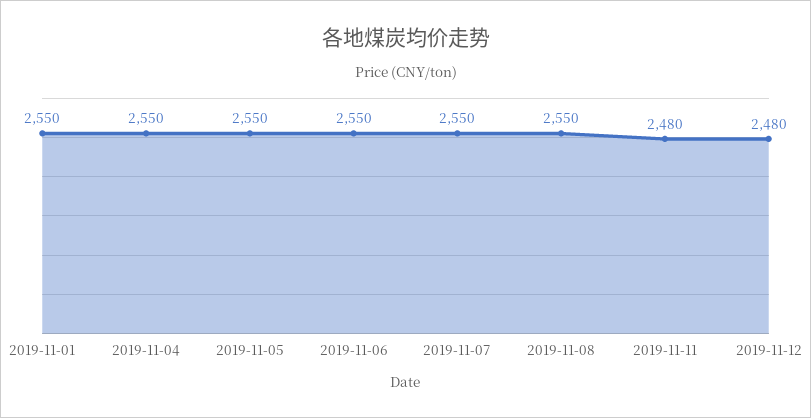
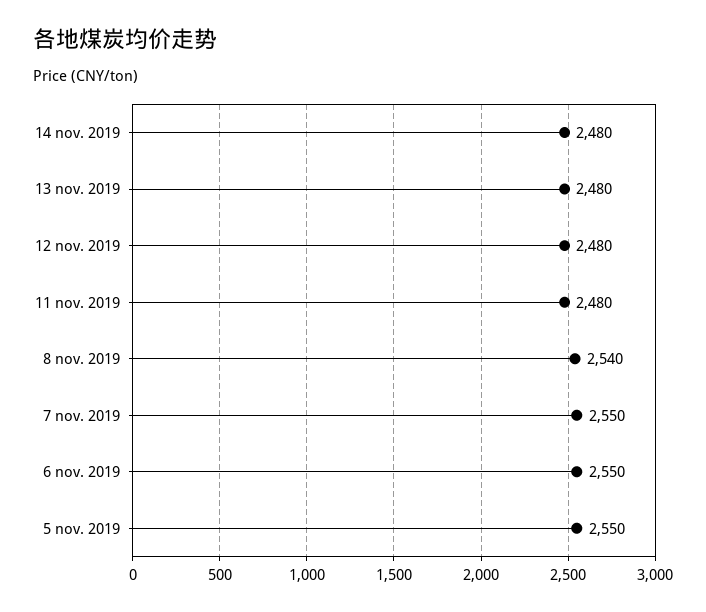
2019-11-01: 2550 -> none
2019-11-04: 2550 -> none
2019-11-08: 2550 -> 2540
14 nov. 2019: none -> 2480
13 nov. 2019: none -> 2480

